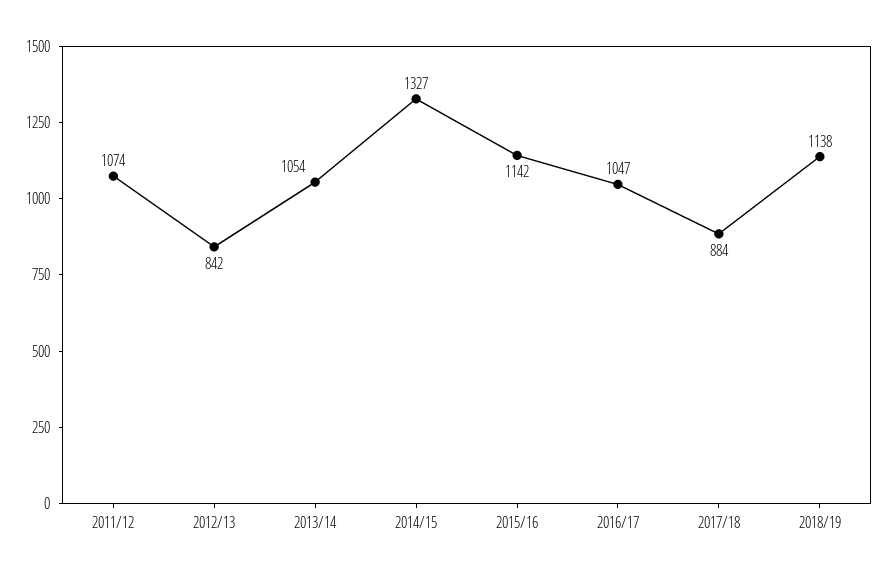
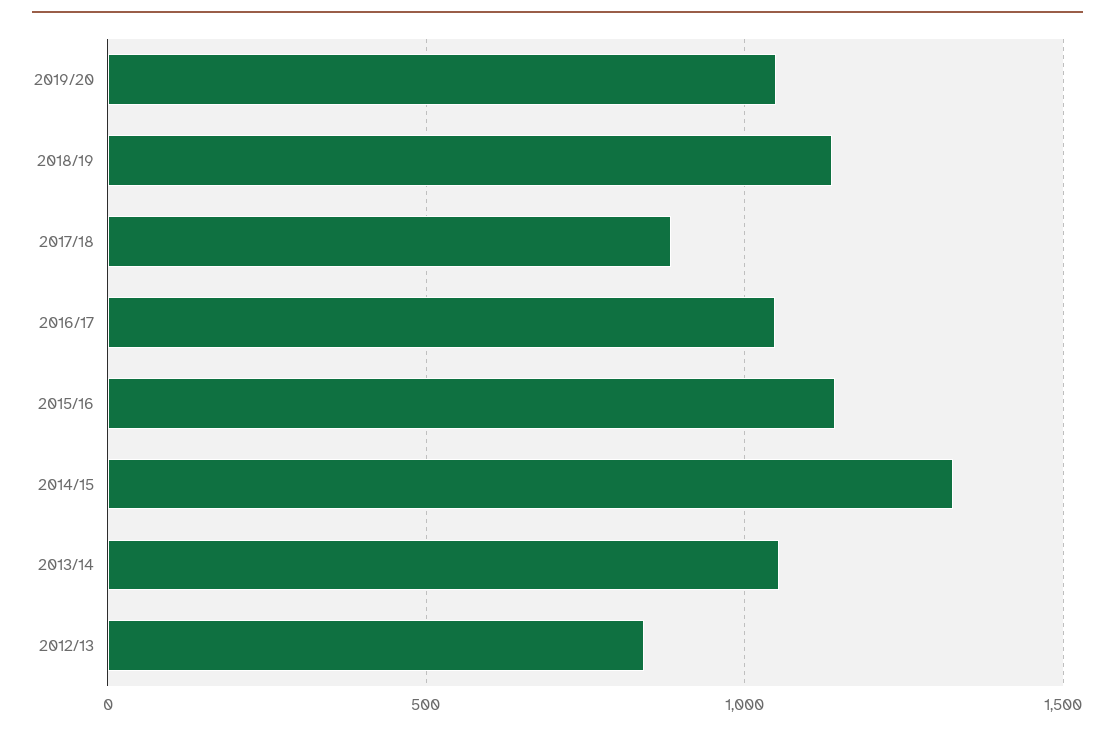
2011/12: 1074 -> none
2019/20: none -> 1050

